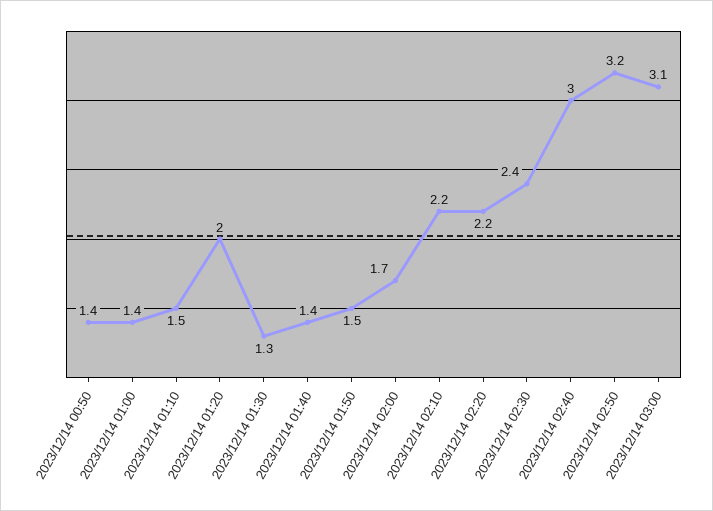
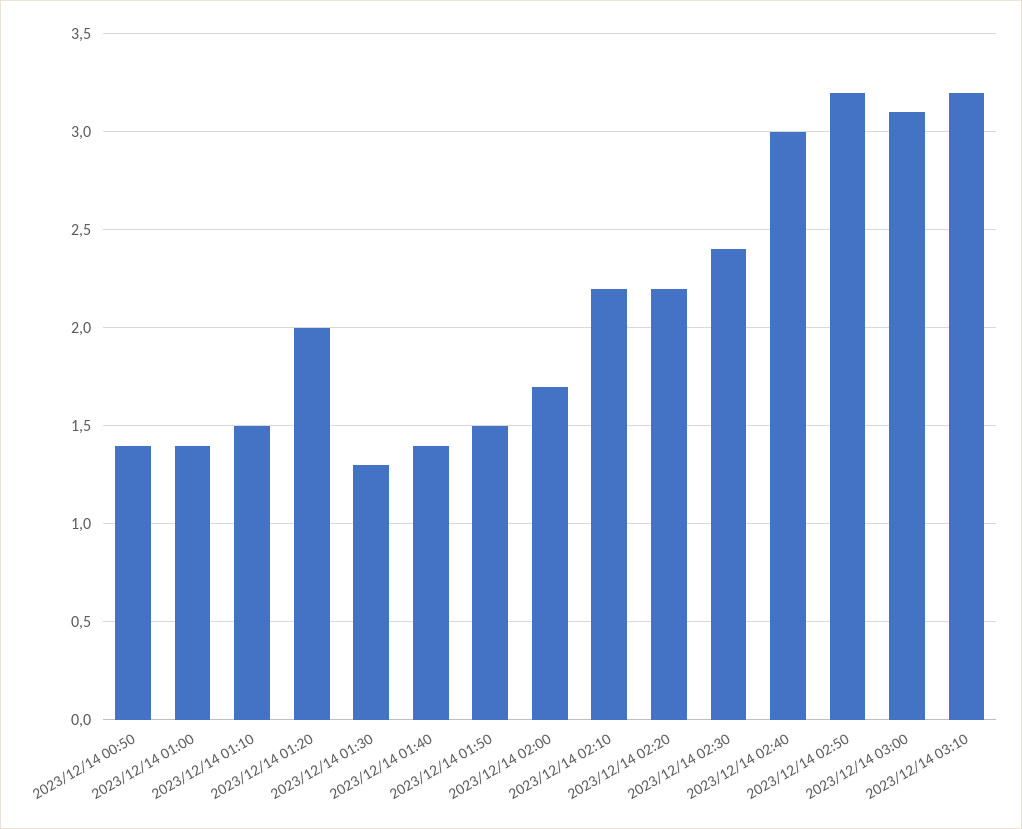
2023/12/14 03:10: none -> 3.2

